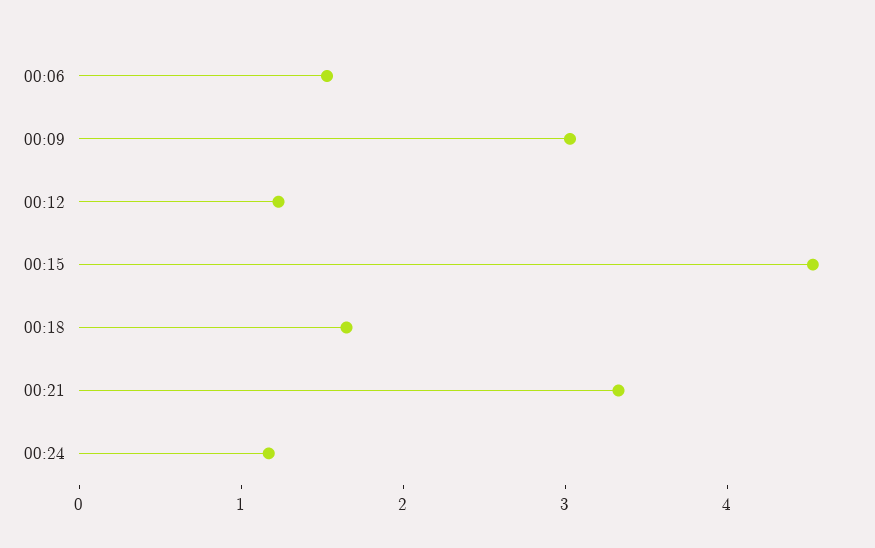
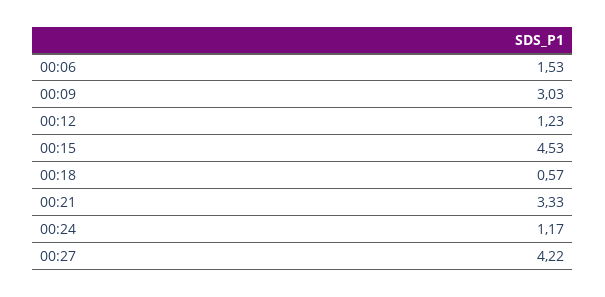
00:18: 1.6 -> 0.57
00:27: none -> 4.22

